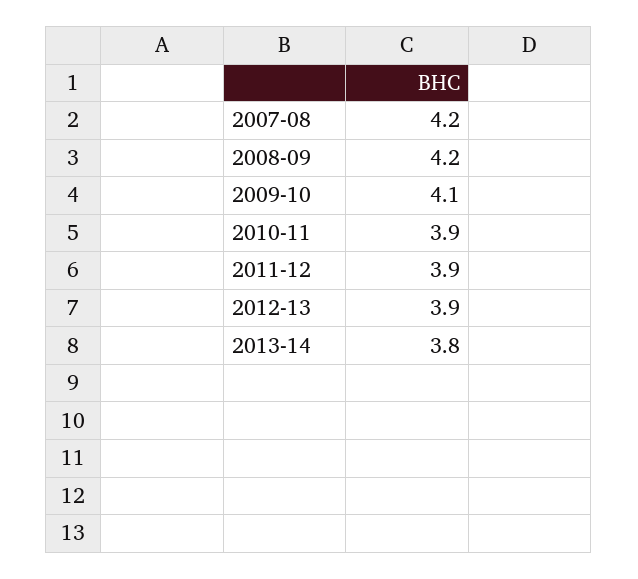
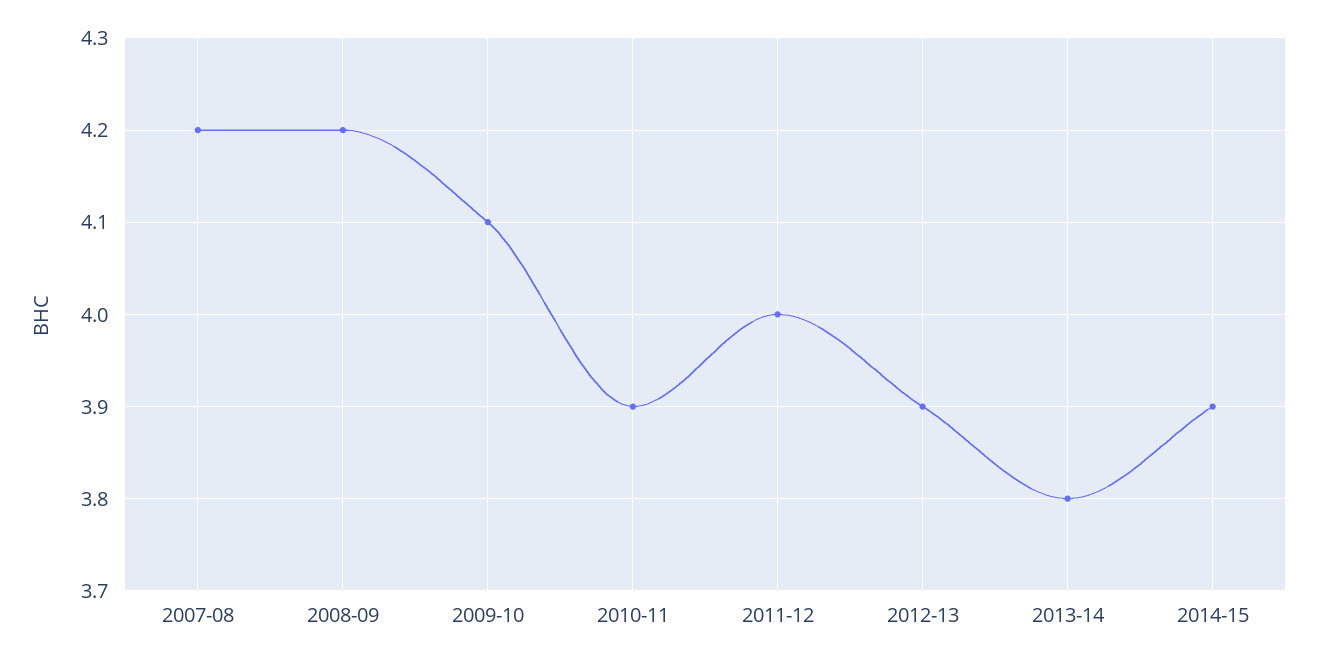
2011-12: 3.9 -> 4
2014-15: none -> 3.9

